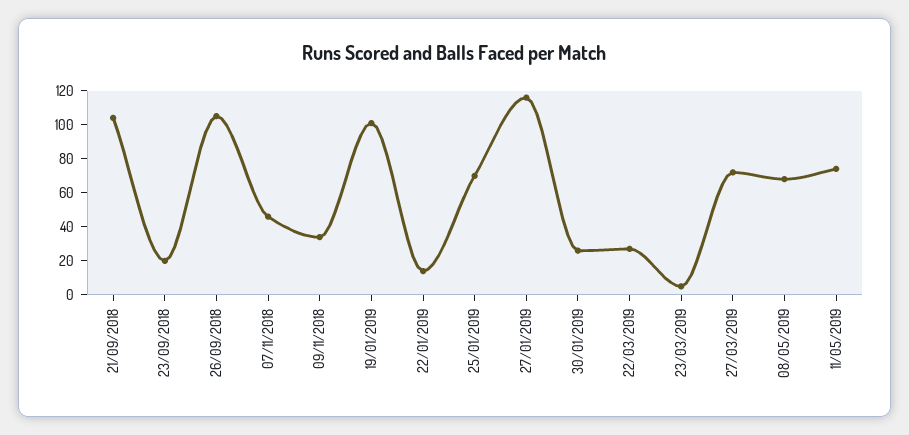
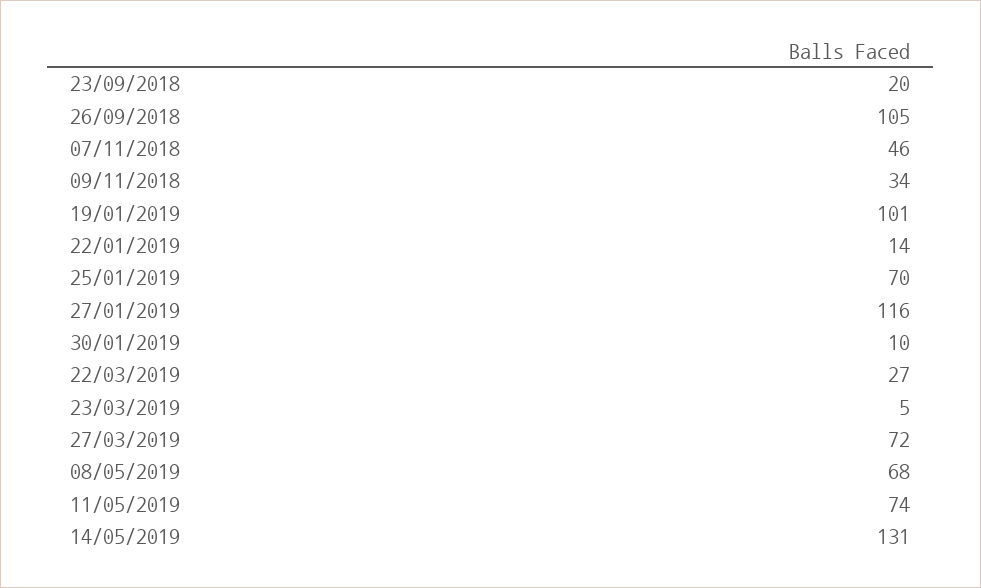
21/09/2018: 105 -> none
30/01/2019: 25 -> 10
14/05/2019: none -> 131

